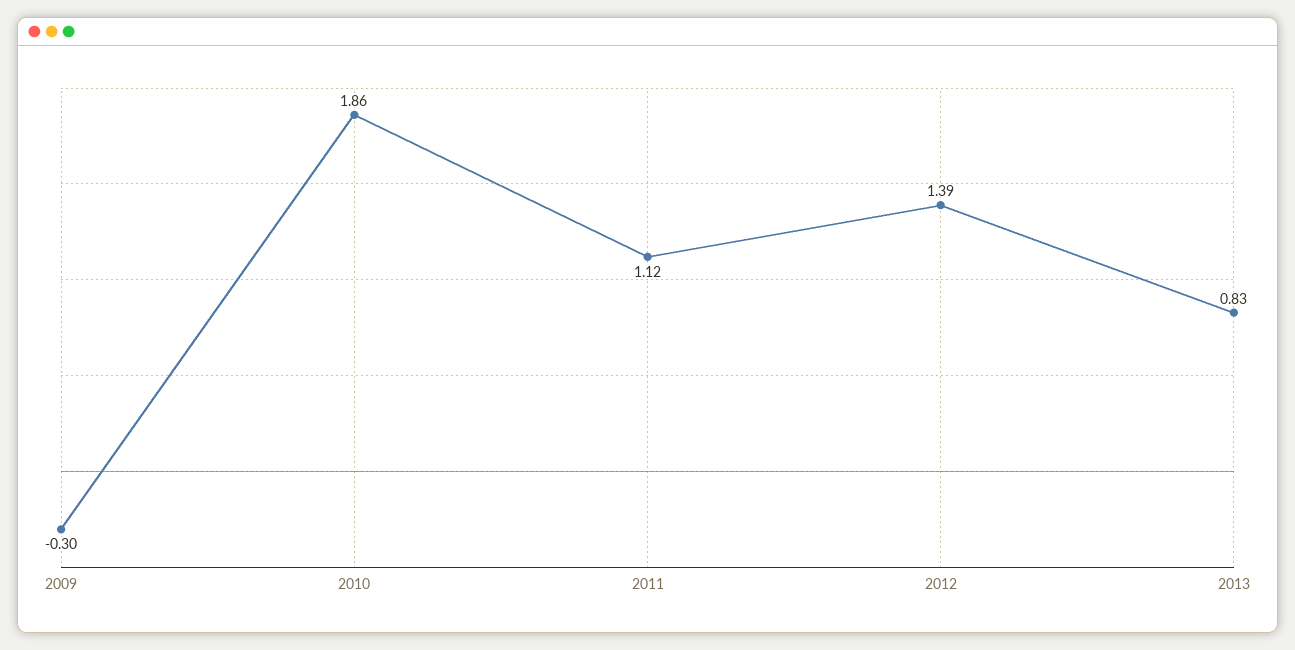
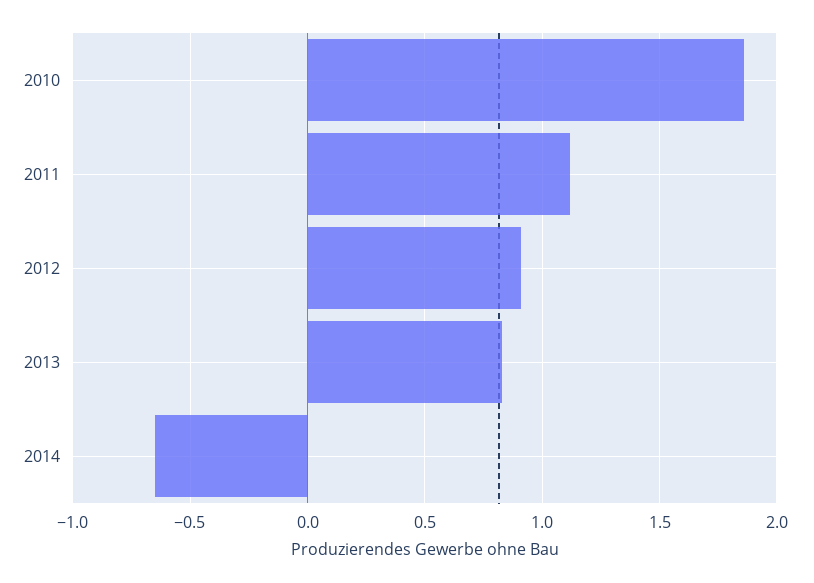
2009: -0.3 -> none
2012: 1.39 -> 0.9
2014: none -> -0.65

